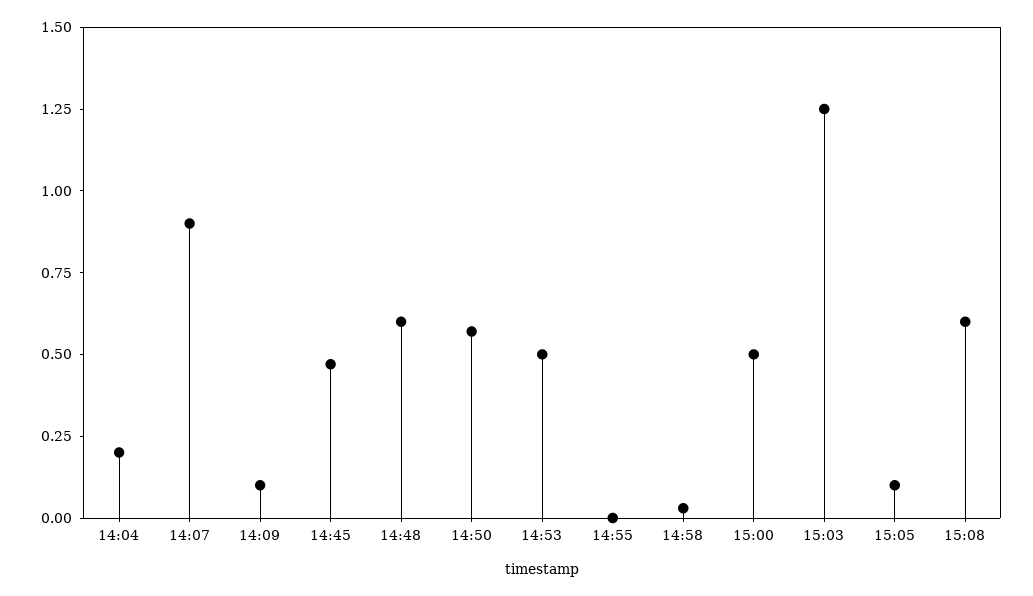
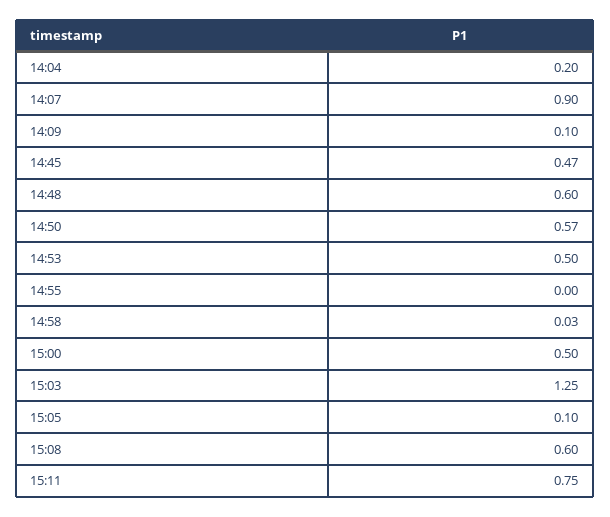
15:11: none -> 0.75

